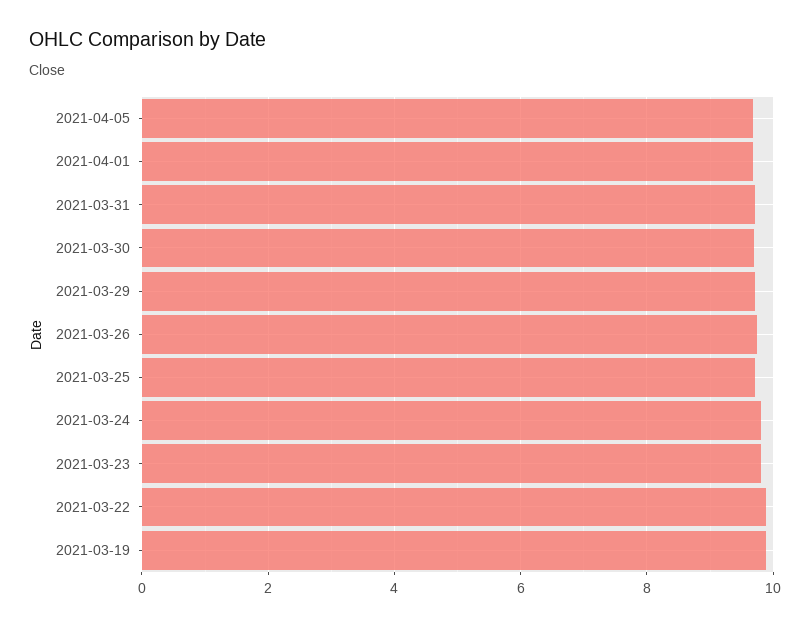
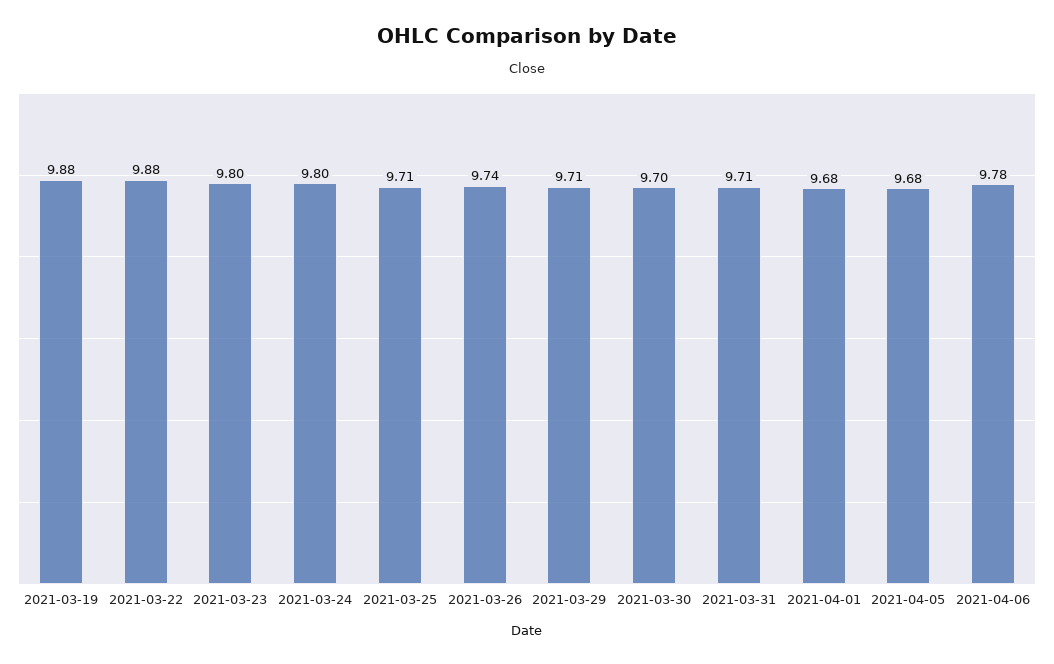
2021-04-06: none -> 9.78

